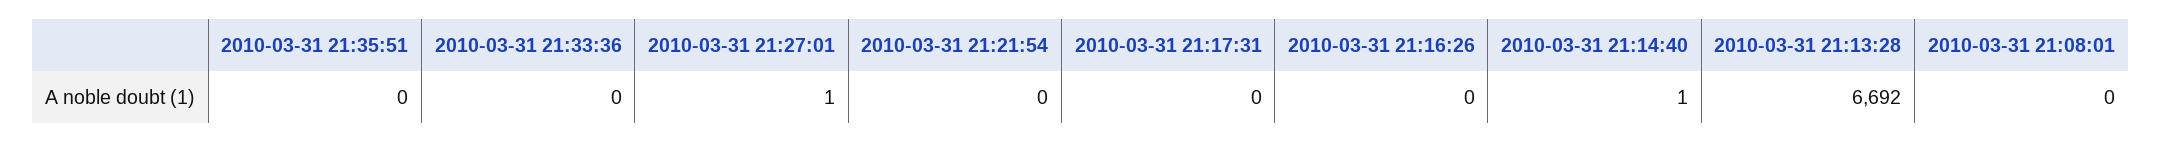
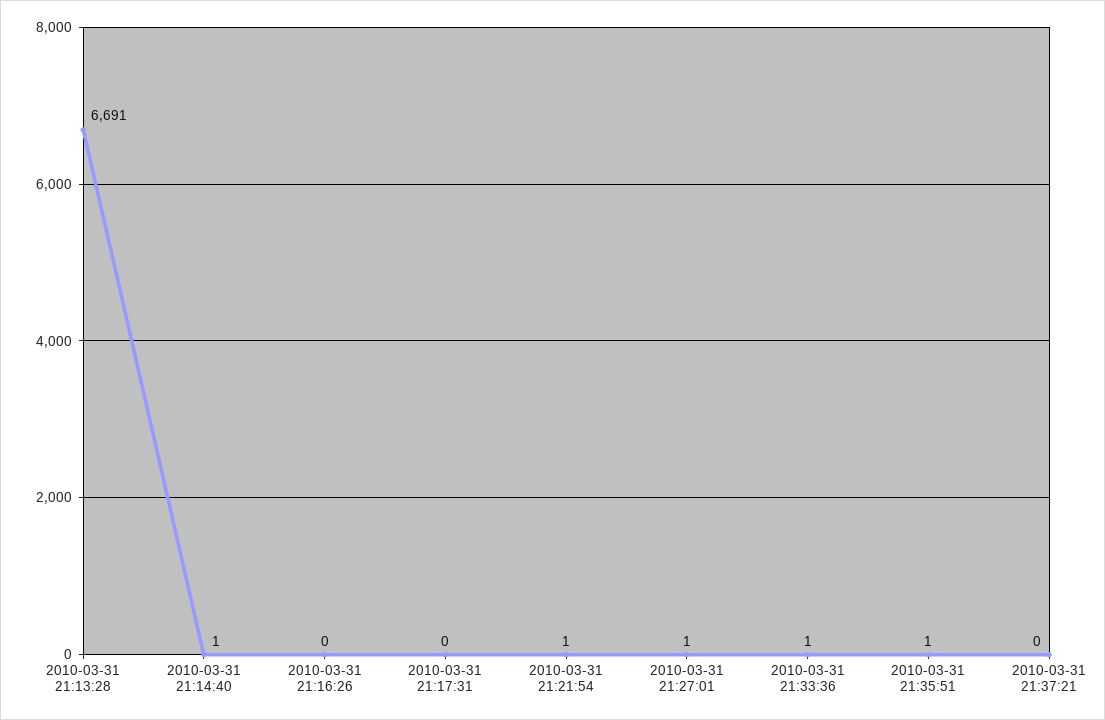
2010-03-31 21:35:51: 0 -> 1
2010-03-31 21:33:36: 0 -> 1
2010-03-31 21:21:54: 0 -> 1
2010-03-31 21:13:28: 6692 -> 6691
2010-03-31 21:08:01: 0 -> none
2010-03-31 21:37:21: none -> 0

